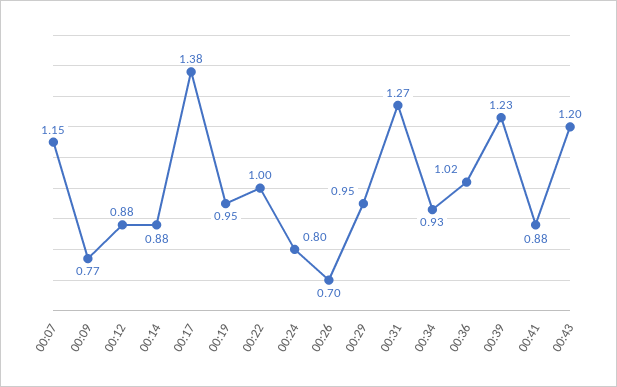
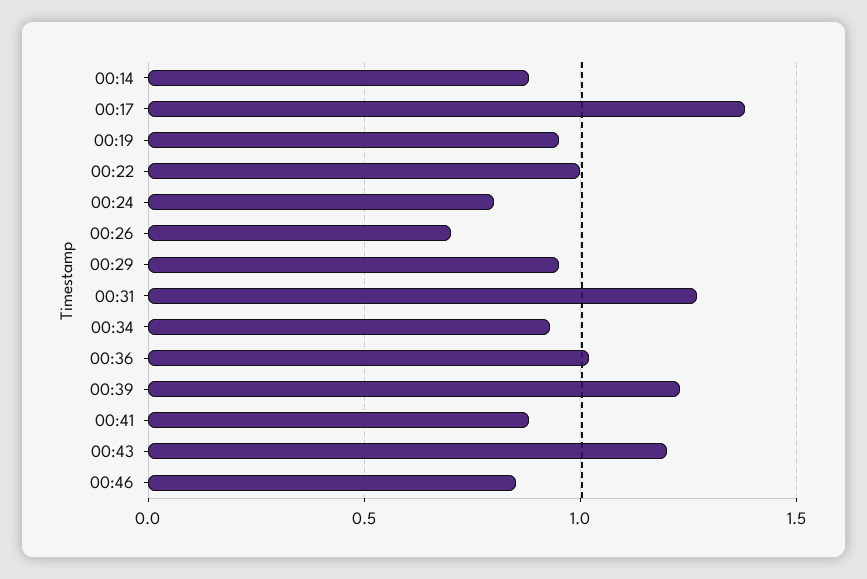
00:07: 1.15 -> none
00:09: 0.77 -> none
00:12: 0.88 -> none
00:46: none -> 0.85

